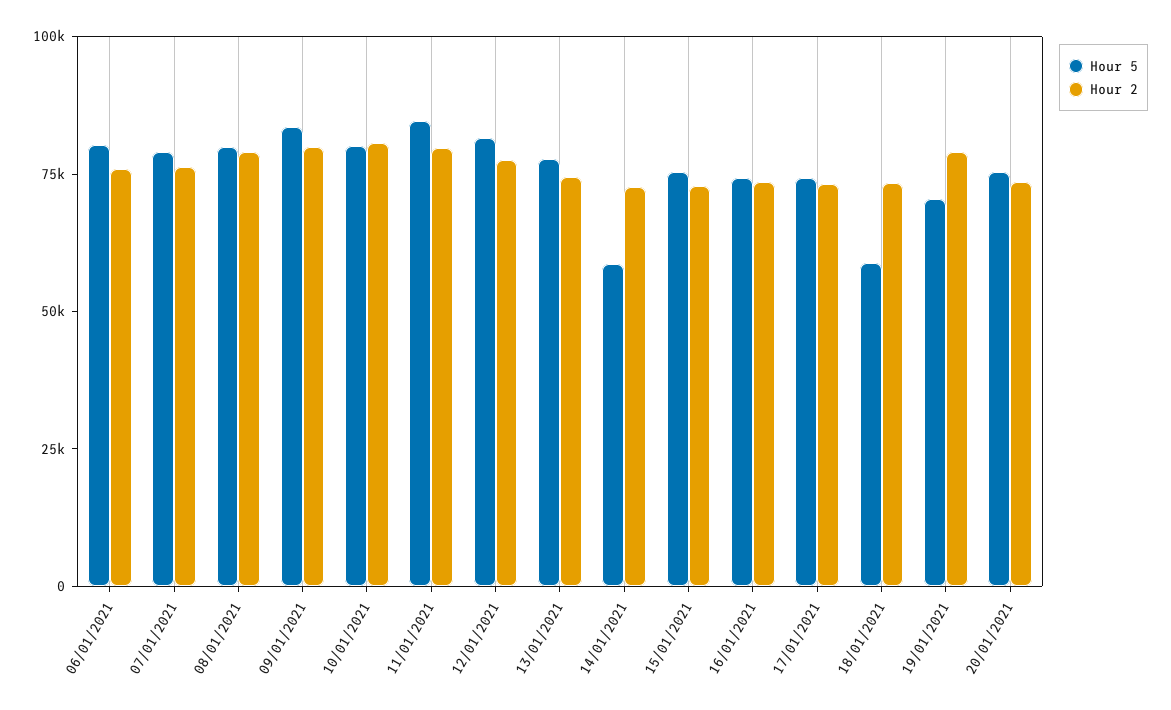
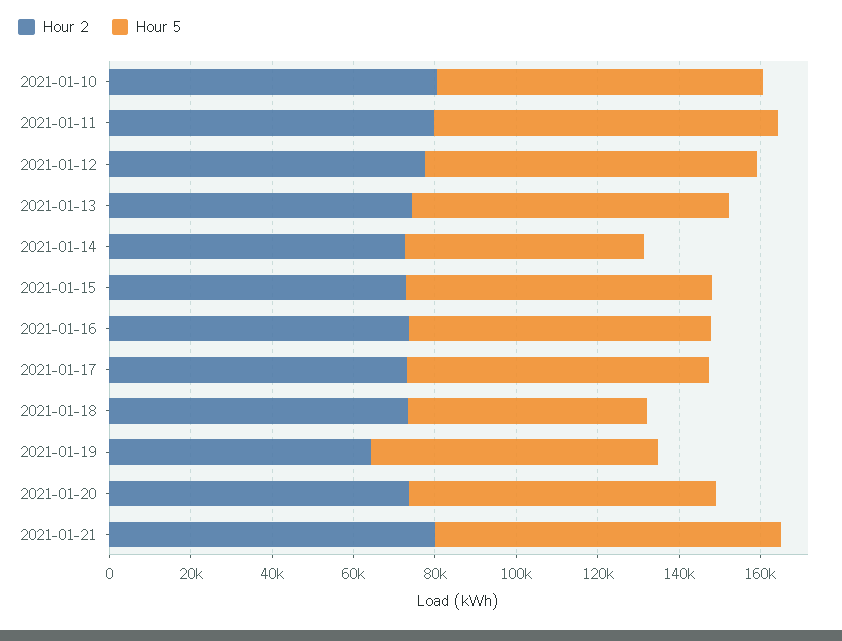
Hour 5, 06/01/2021: 80000 -> none
Hour 2, 06/01/2021: 75000 -> none
Hour 5, 07/01/2021: 80000 -> none
Hour 2, 07/01/2021: 75000 -> none
Hour 5, 08/01/2021: 80000 -> none
Hour 2, 08/01/2021: 80000 -> none
Hour 5, 09/01/2021: 85000 -> none
Hour 2, 09/01/2021: 80000 -> none
Hour 2, 19/01/2021: 80000 -> 65000
Hour 2, 2021-01-21: none -> 80000
Hour 5, 2021-01-21: none -> 85000

